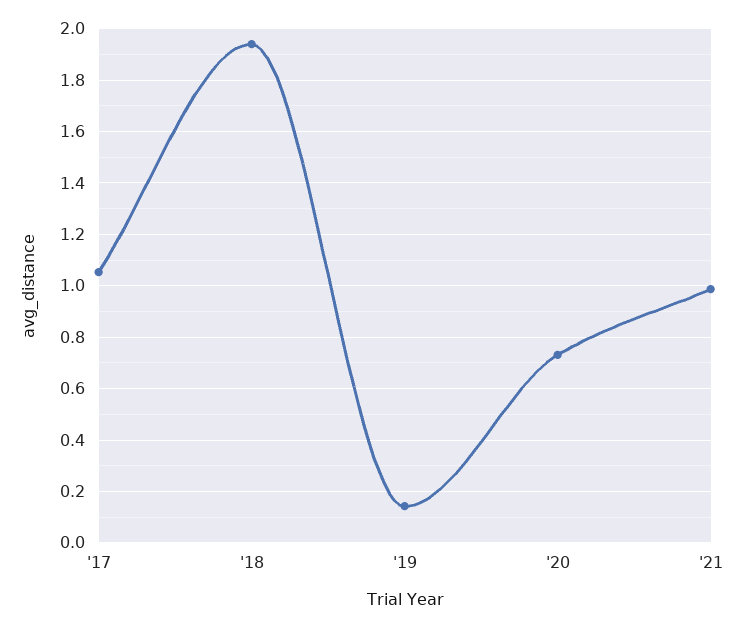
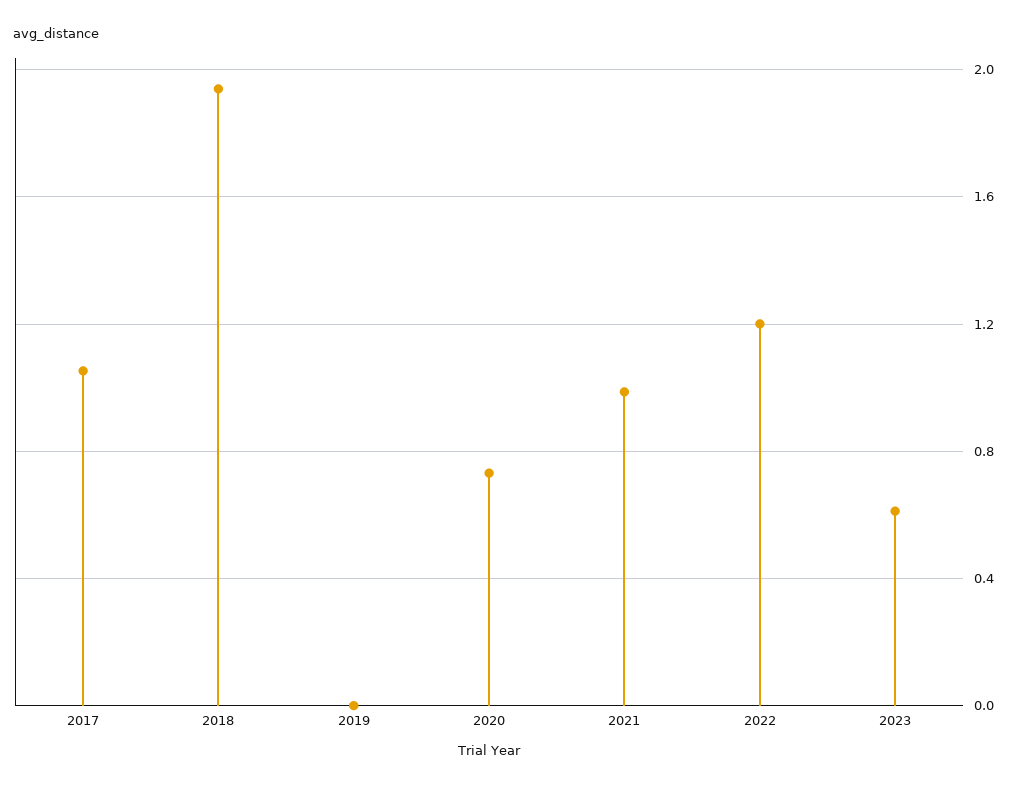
'19: 0.15 -> 0
2022: none -> 1.2
2023: none -> 0.6

